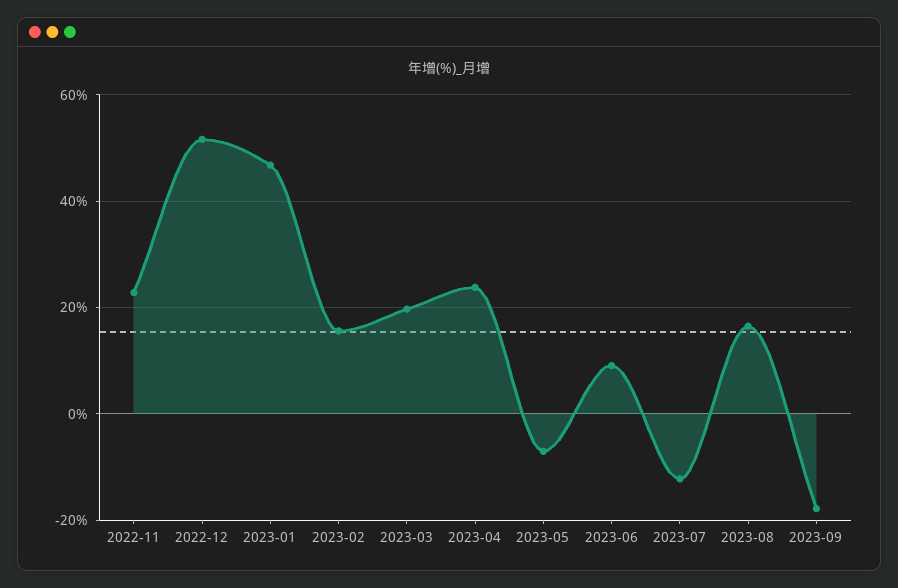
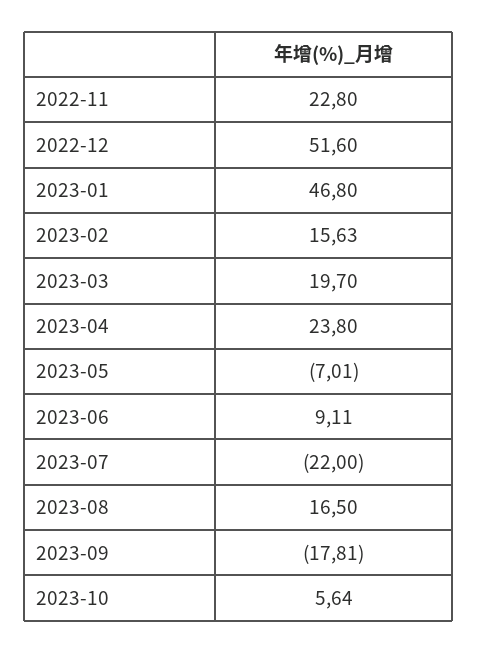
2023-07: -12 -> -22
2023-10: none -> 5.64

